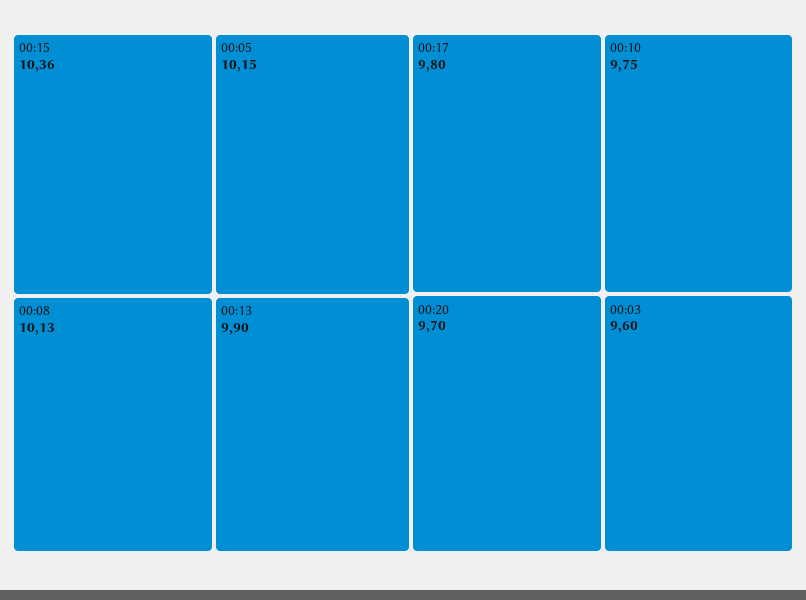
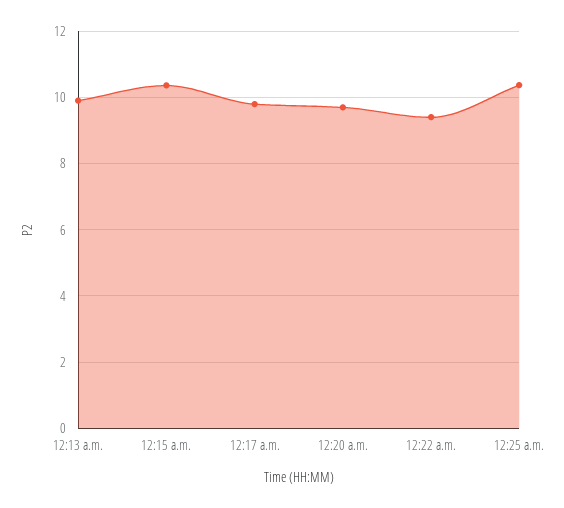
00:05: 10.15 -> none
00:08: 10.13 -> none
00:10: 9.75 -> none
00:03: 9.6 -> none
12:22 a.m.: none -> 9.4
12:25 a.m.: none -> 10.4

